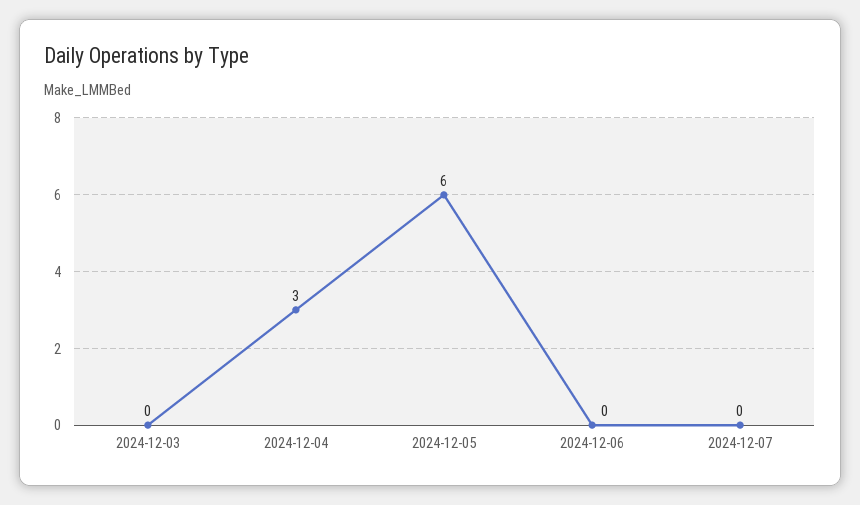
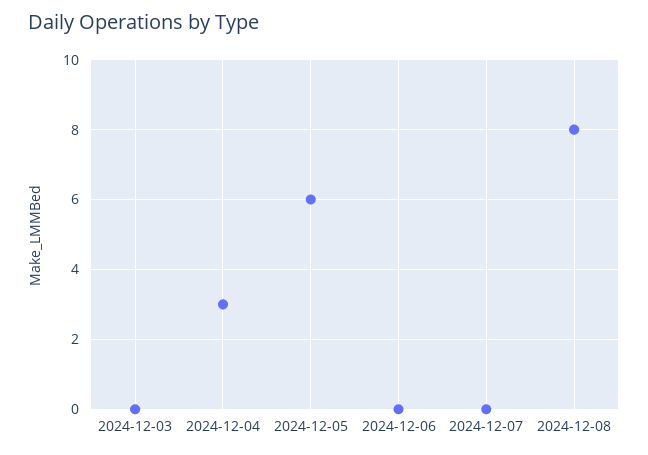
2024-12-08: none -> 8

